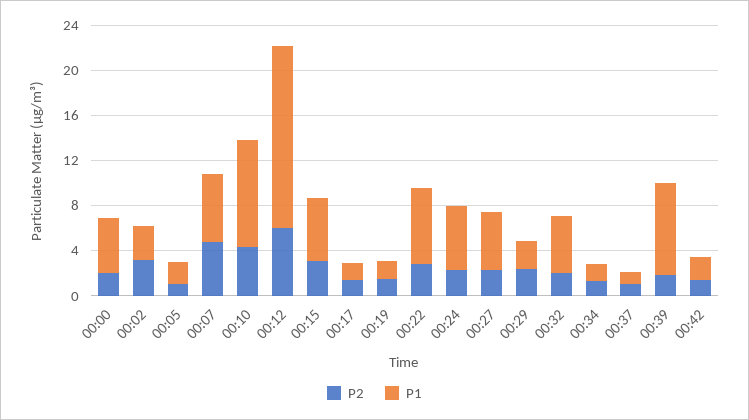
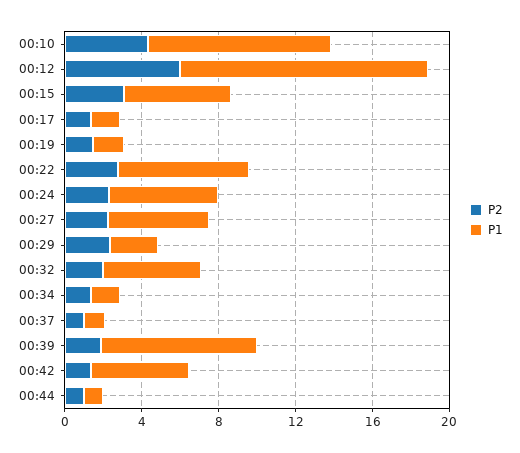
P2, 00:00: 2 -> none
P1, 00:00: 5 -> none
P2, 00:02: 3 -> none
P1, 00:02: 3 -> none
P2, 00:05: 1 -> none
P1, 00:05: 2 -> none
P2, 00:07: 5 -> none
P1, 00:07: 6 -> none
P1, 00:12: 16 -> 13
P1, 00:42: 2 -> 5
P2, 00:44: none -> 1
P1, 00:44: none -> 1

